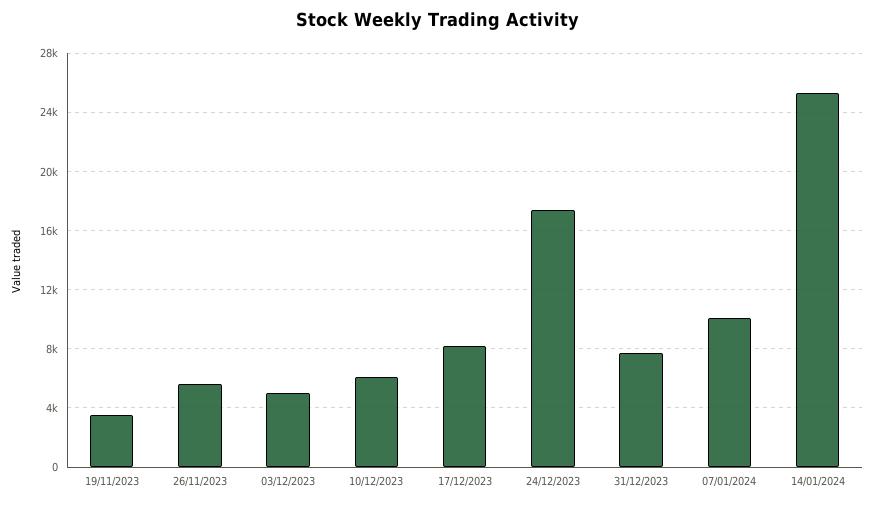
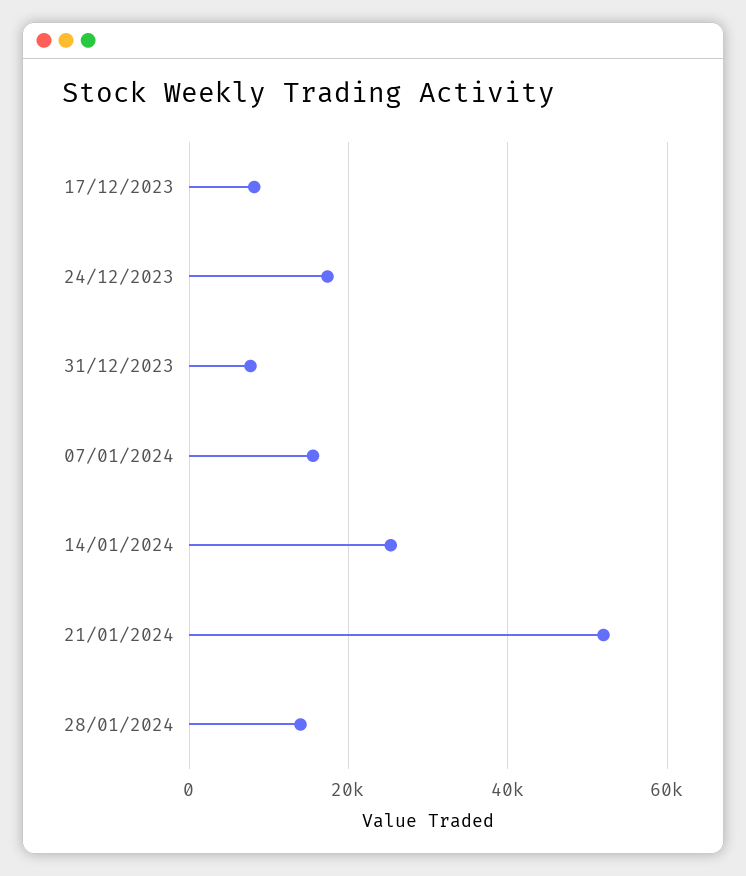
19/11/2023: 3500 -> none
26/11/2023: 5500 -> none
03/12/2023: 5000 -> none
10/12/2023: 6000 -> none
07/01/2024: 10000 -> 16000
21/01/2024: none -> 52000
28/01/2024: none -> 14000

